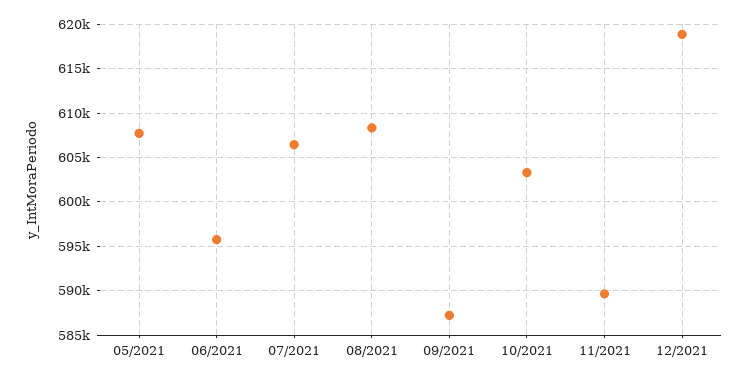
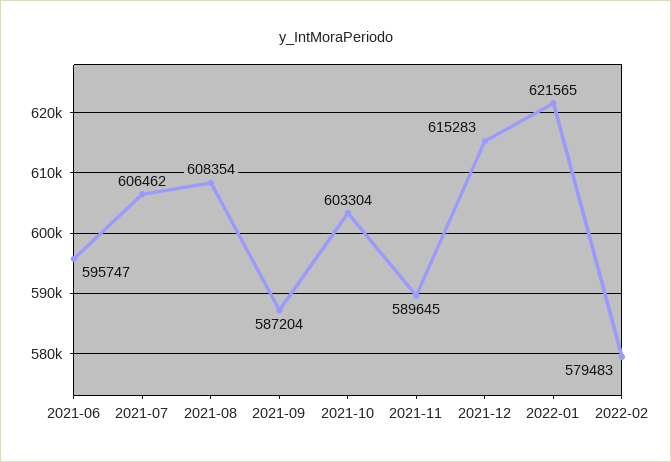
05/2021: 608000 -> none
12/2021: 619000 -> 615283
2022-01: none -> 621565
2022-02: none -> 579483

